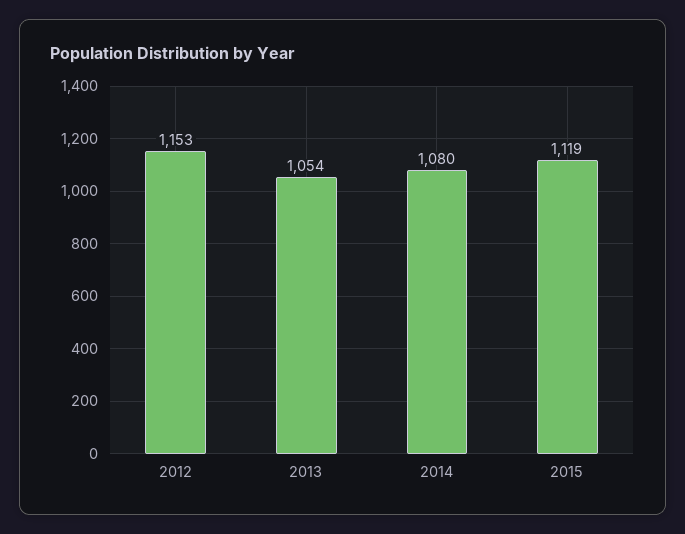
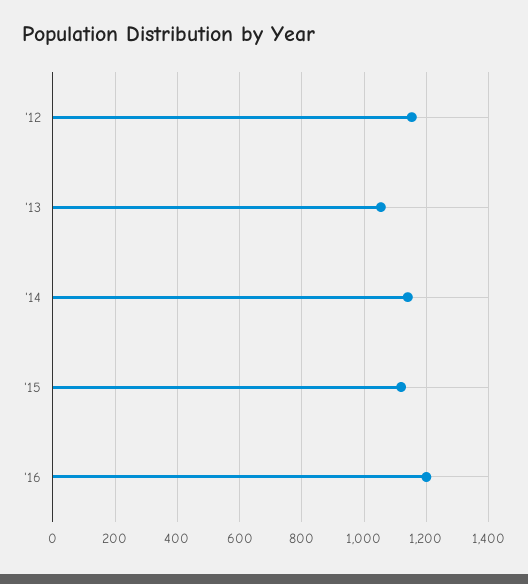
2014: 1080 -> 1140
'16: none -> 1200

